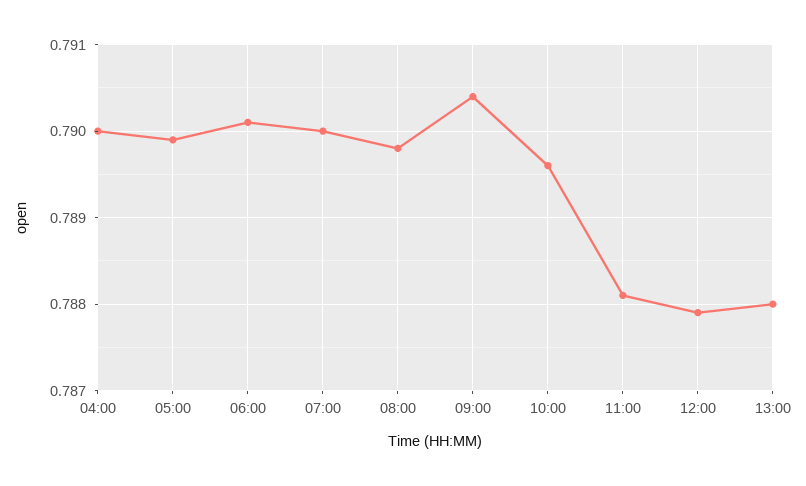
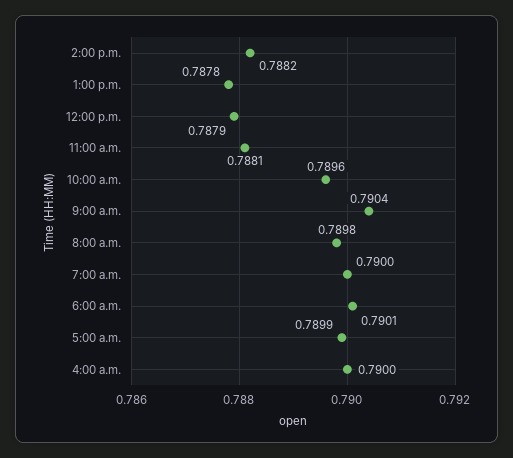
13:00: 0.788 -> 0.7878
2:00 p.m.: none -> 0.7882

